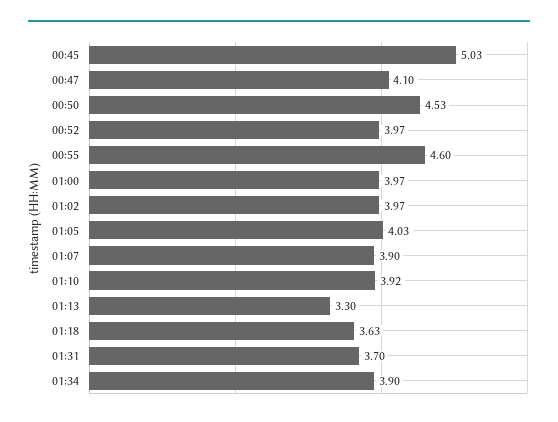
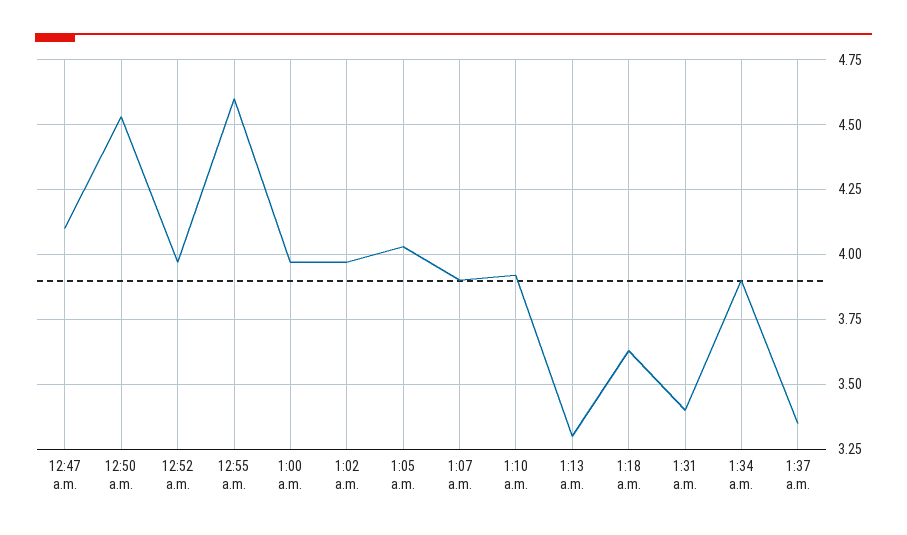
00:45: 5.03 -> none
01:31: 3.7 -> 3.4
1:37 a.m.: none -> 3.35

